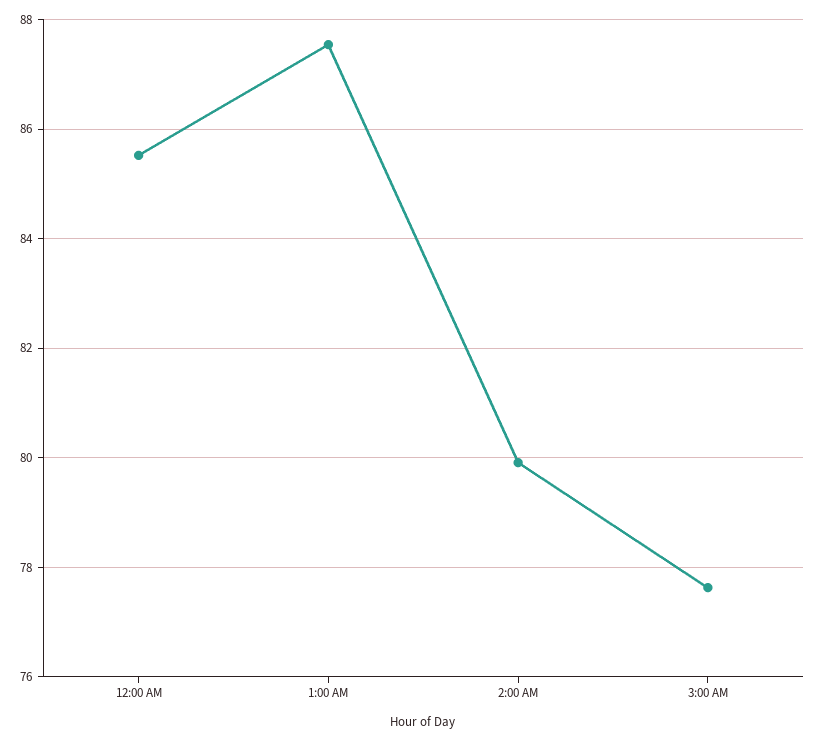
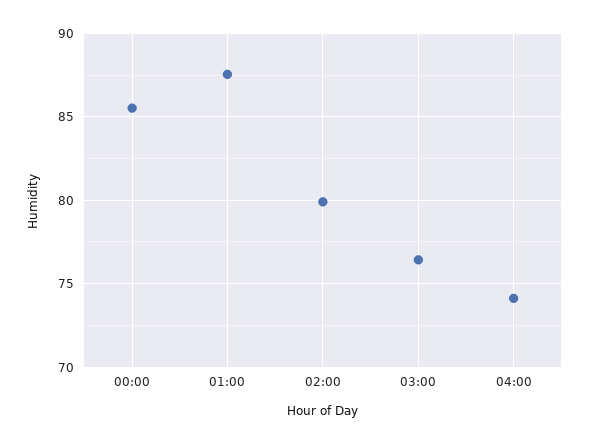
3:00 AM: 77.6 -> 76.5
04:00: none -> 74

